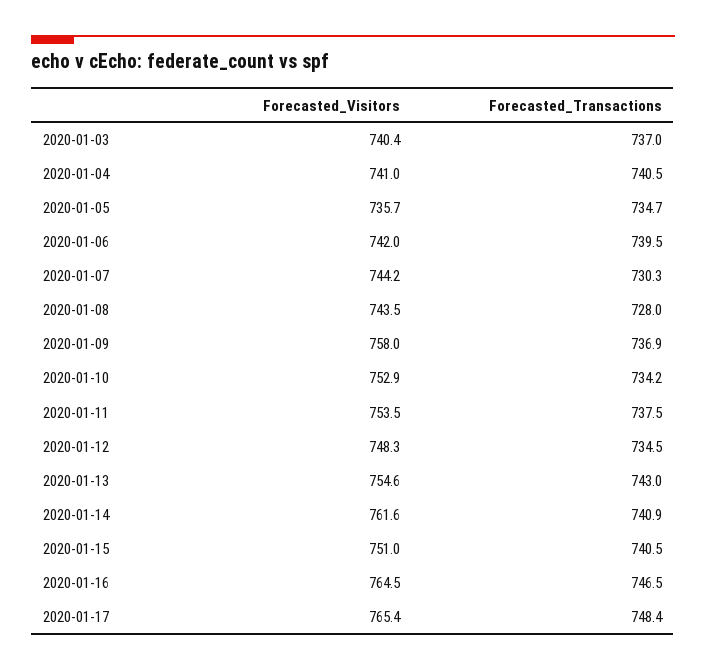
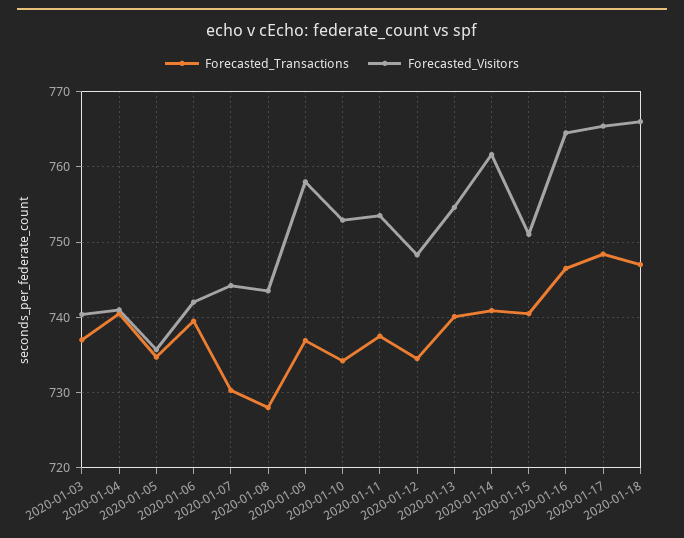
Forecasted_Transactions, 2020-01-13: 743 -> 740
Forecasted_Transactions, 2020-01-18: none -> 747
Forecasted_Visitors, 2020-01-18: none -> 766

